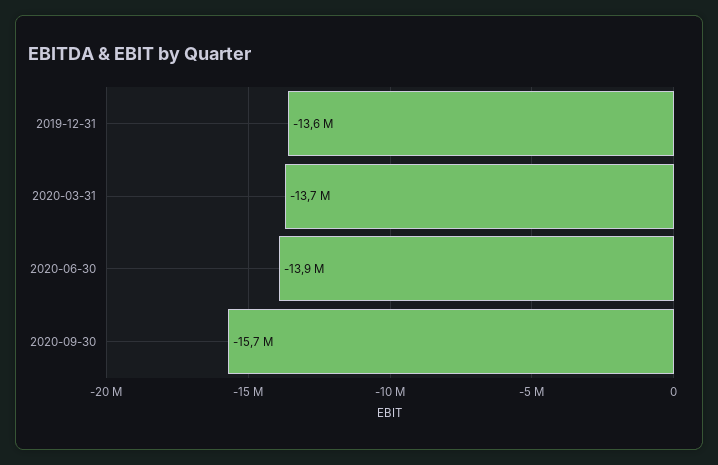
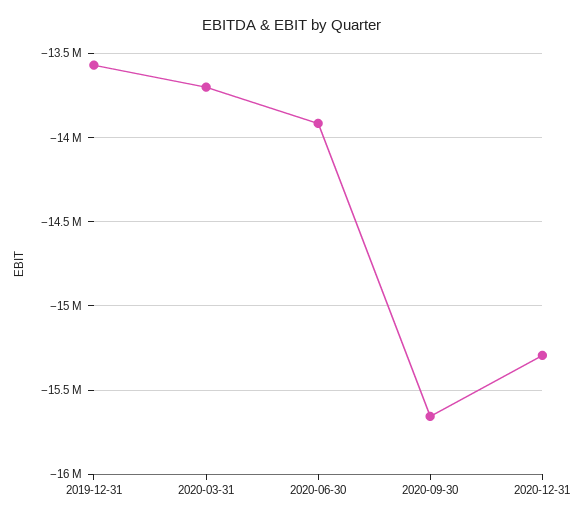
2020-12-31: none -> -15300000

